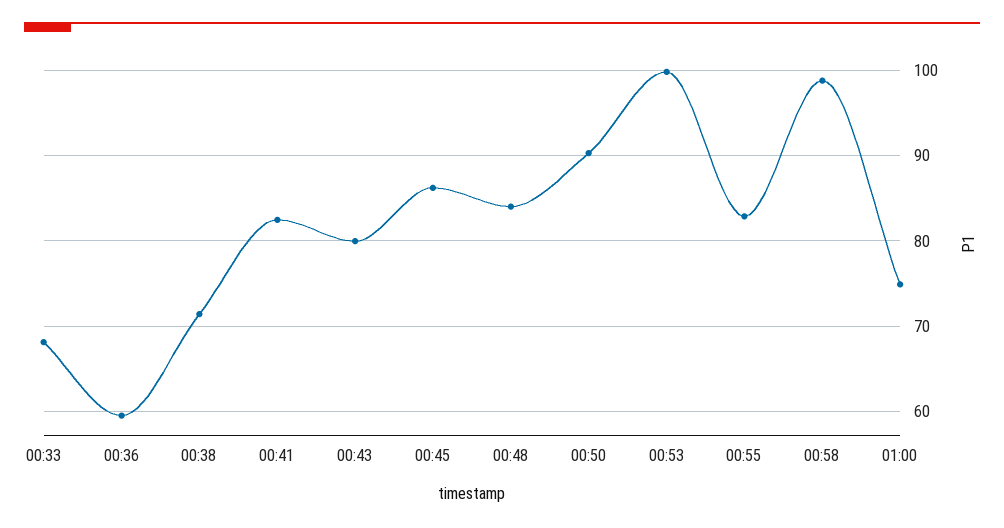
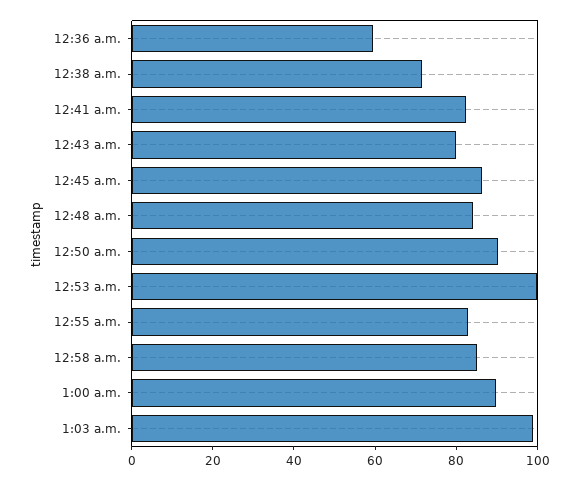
00:33: 68 -> none
00:58: 99 -> 85
01:00: 75 -> 90
1:03 a.m.: none -> 100

